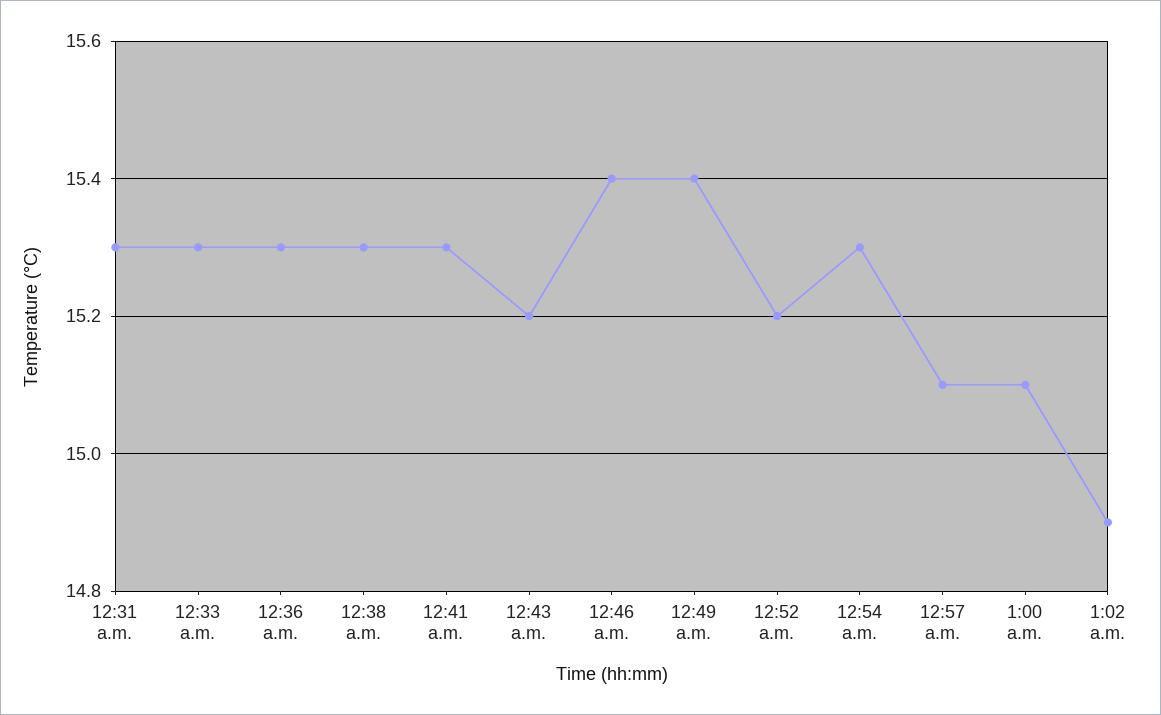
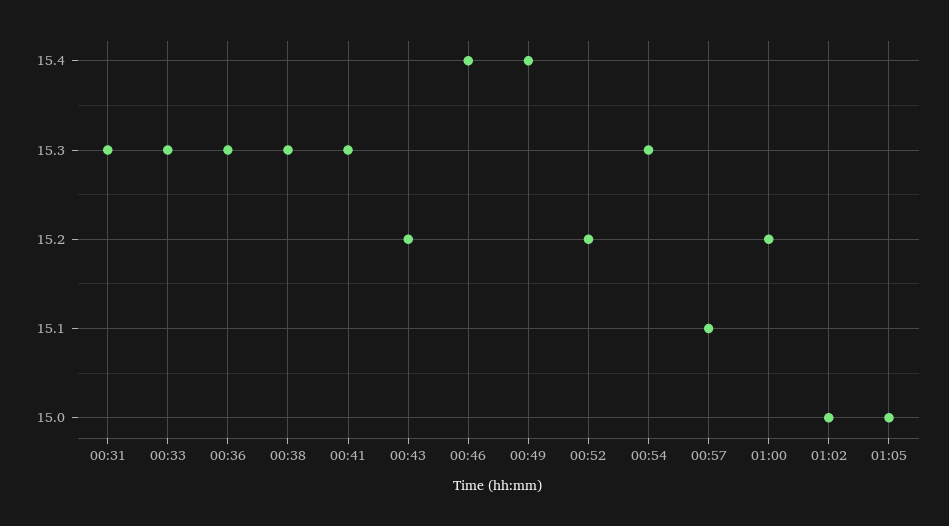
1:00 a.m.: 15.1 -> 15.2
1:02 a.m.: 14.9 -> 15
01:05: none -> 15

